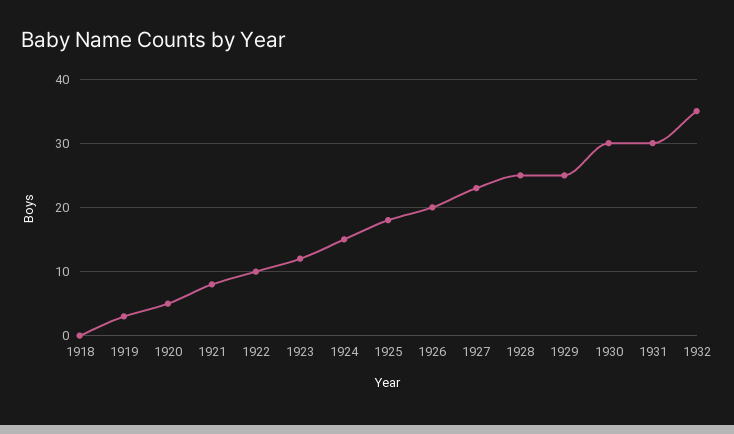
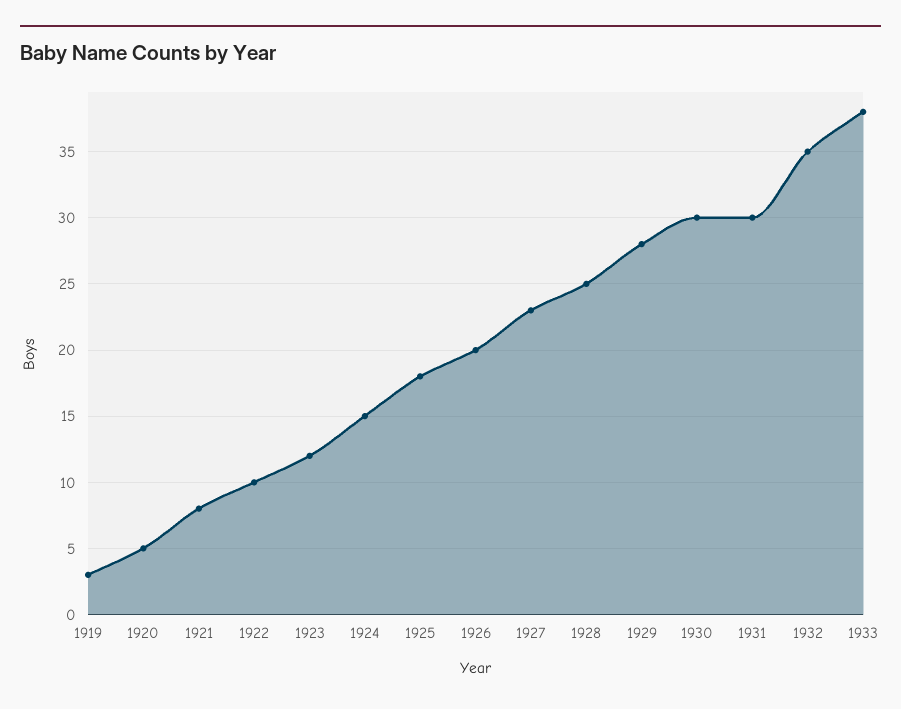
1918: 0 -> none
1929: 25 -> 28
1933: none -> 38

